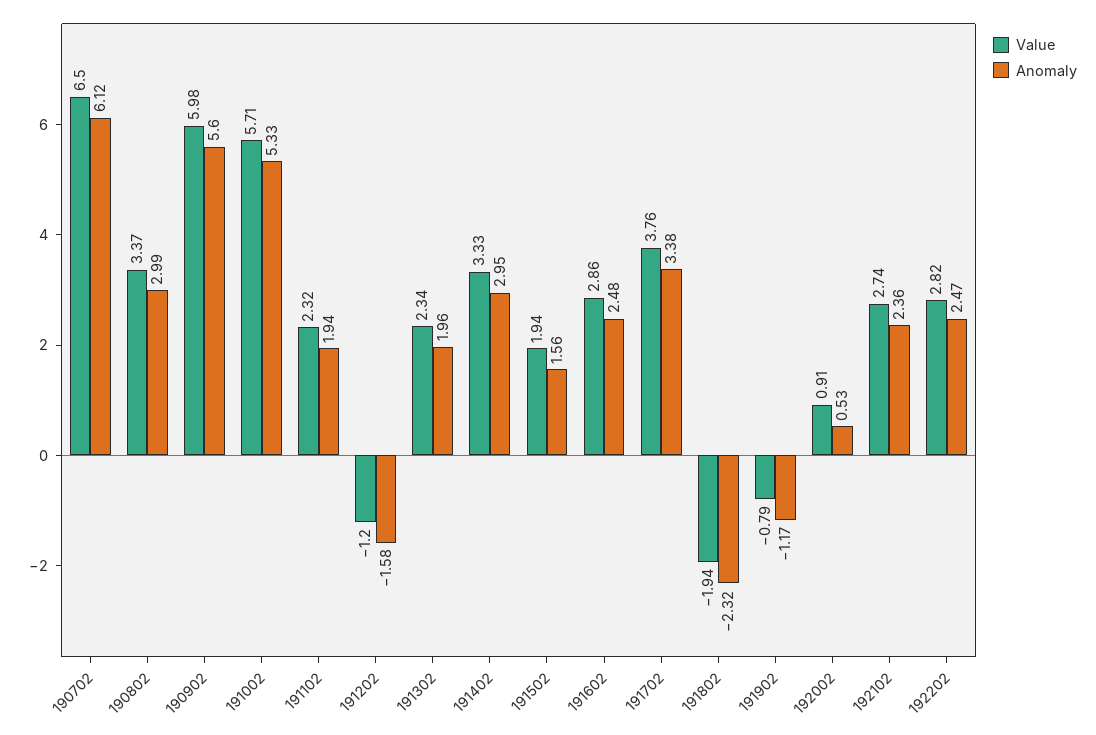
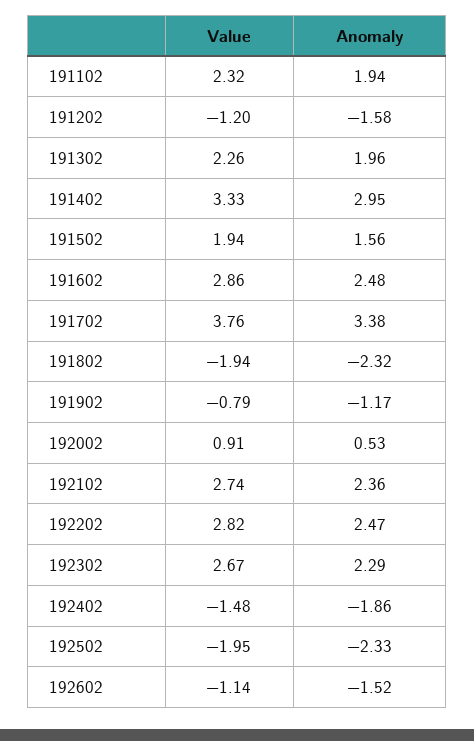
Value, 190702: 6.5 -> none
Anomaly, 190702: 6.12 -> none
Value, 190802: 3.37 -> none
Anomaly, 190802: 2.99 -> none
Value, 190902: 5.98 -> none
Anomaly, 190902: 5.6 -> none
Value, 191002: 5.71 -> none
Anomaly, 191002: 5.33 -> none
Value, 191302: 2.34 -> 2.26
Value, 192302: none -> 2.67
Anomaly, 192302: none -> 2.29
Value, 192402: none -> -1.48
Anomaly, 192402: none -> -1.86
Value, 192502: none -> -1.95
Anomaly, 192502: none -> -2.33
Value, 192602: none -> -1.14
Anomaly, 192602: none -> -1.52

